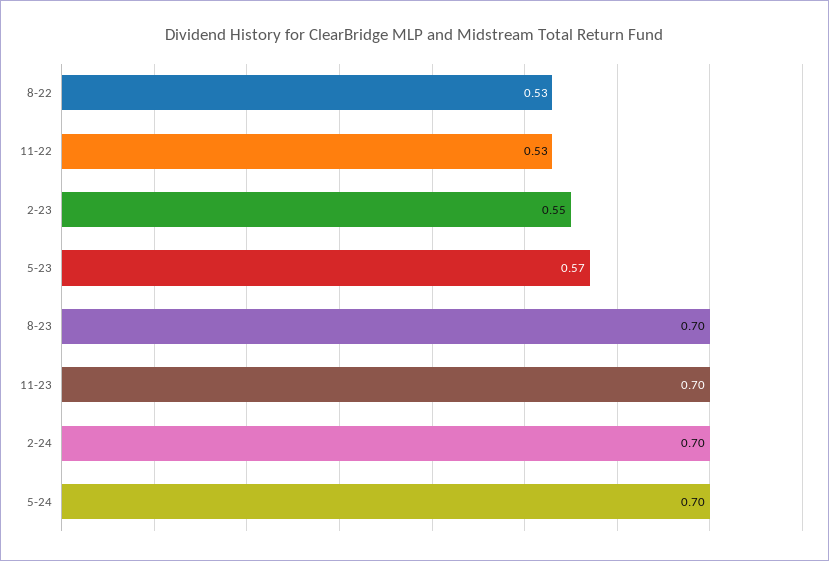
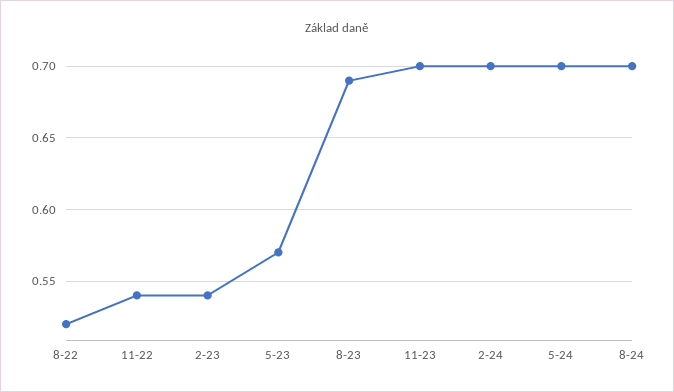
8-22: 0.53 -> 0.52
11-22: 0.53 -> 0.54
2-23: 0.55 -> 0.54
8-23: 0.7 -> 0.69
8-24: none -> 0.7

